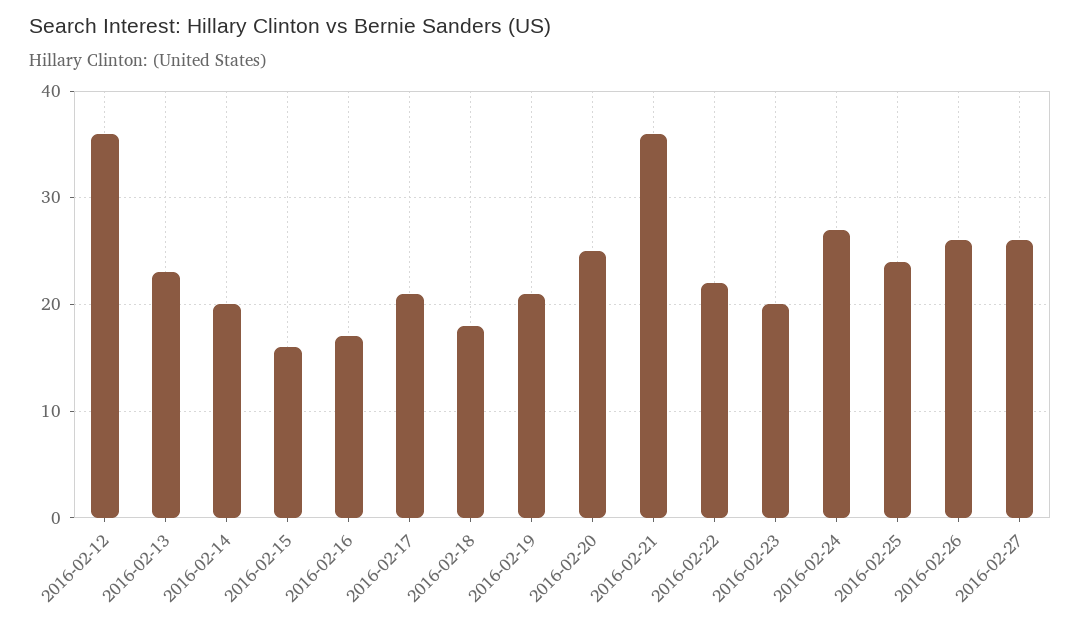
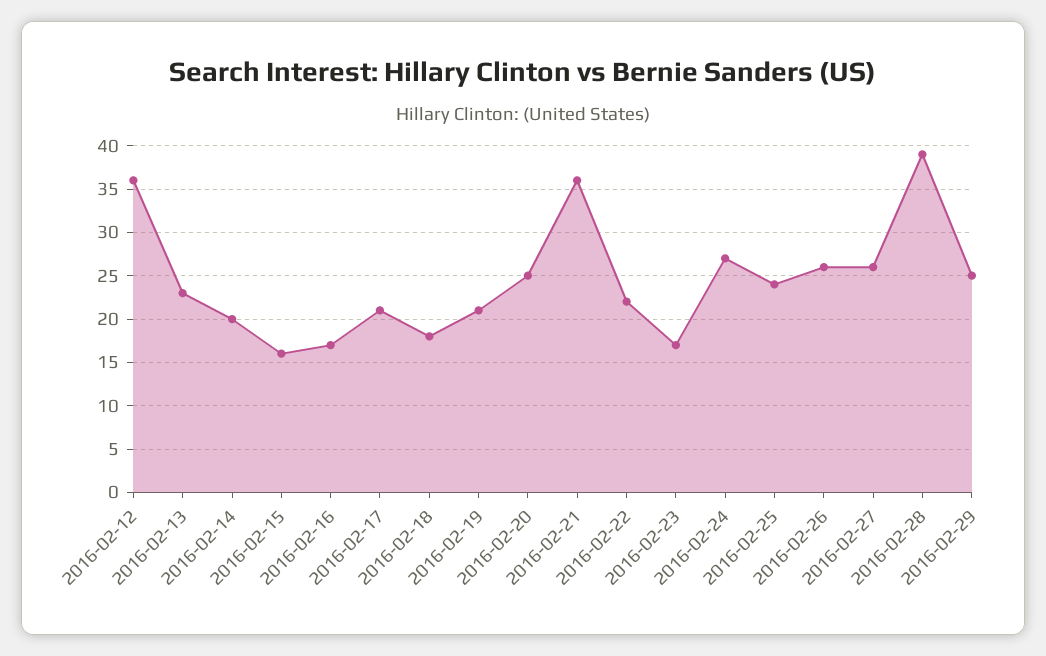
2016-02-23: 20 -> 17
2016-02-28: none -> 39
2016-02-29: none -> 25

